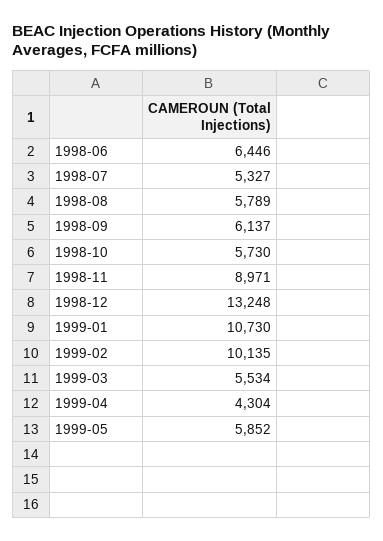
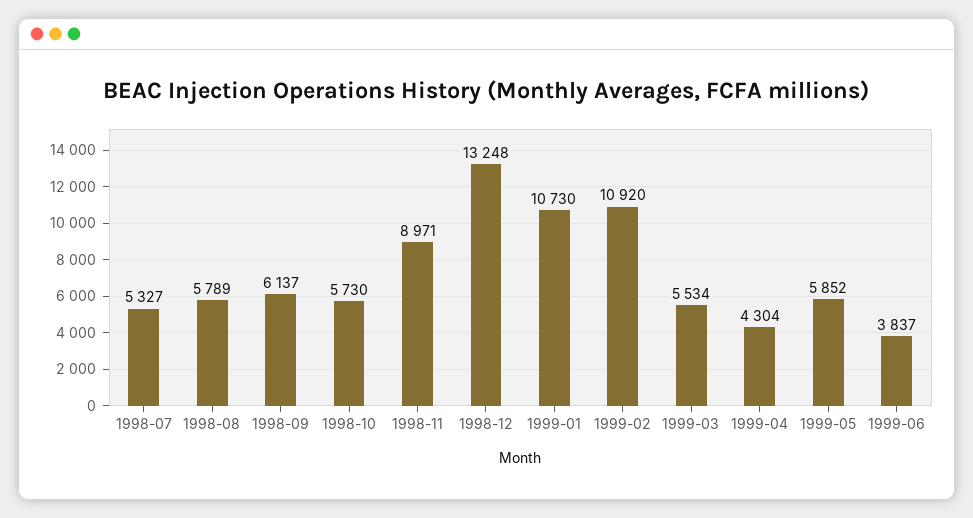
1998-06: 6446 -> none
1999-02: 10135 -> 10920
1999-06: none -> 3837

